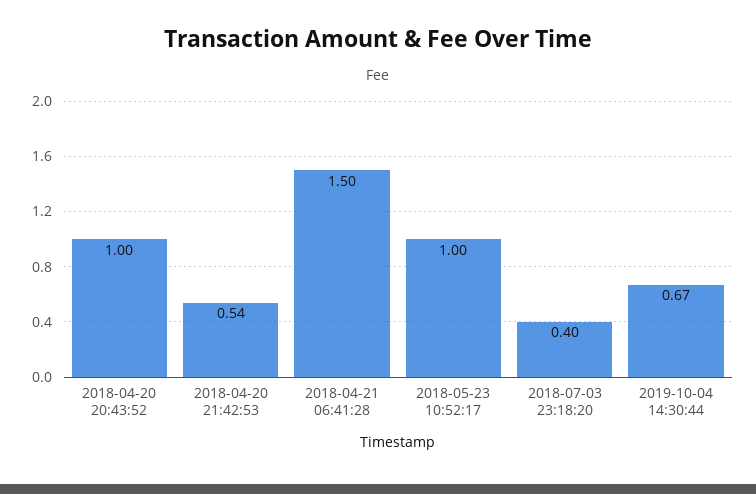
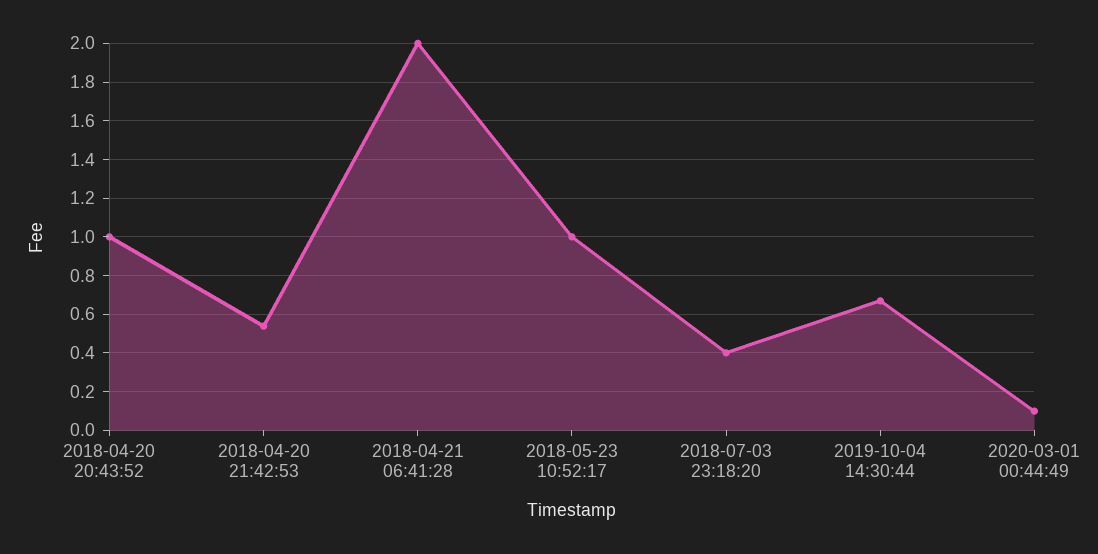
2018-04-21 06:41:28: 1.5 -> 2
2020-03-01 00:44:49: none -> 0.1

